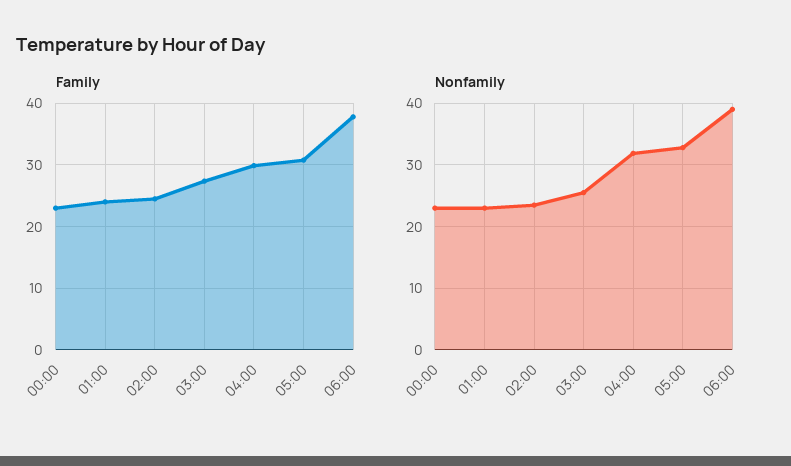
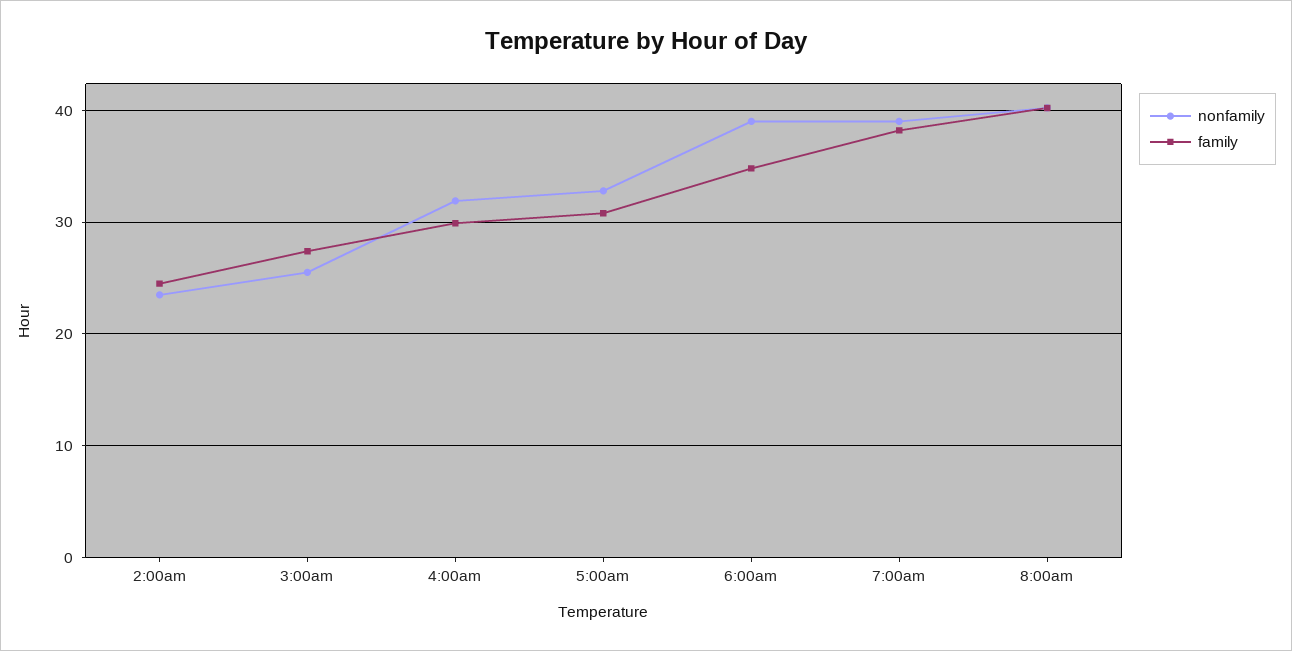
Family, 00:00: 23 -> none
Family, 01:00: 24 -> none
Family, 06:00: 38 -> 35
Nonfamily, 00:00: 23 -> none
Nonfamily, 01:00: 23 -> none
Nonfamily, 7:00am: none -> 39
Family, 7:00am: none -> 38
Nonfamily, 8:00am: none -> 40
Family, 8:00am: none -> 40

